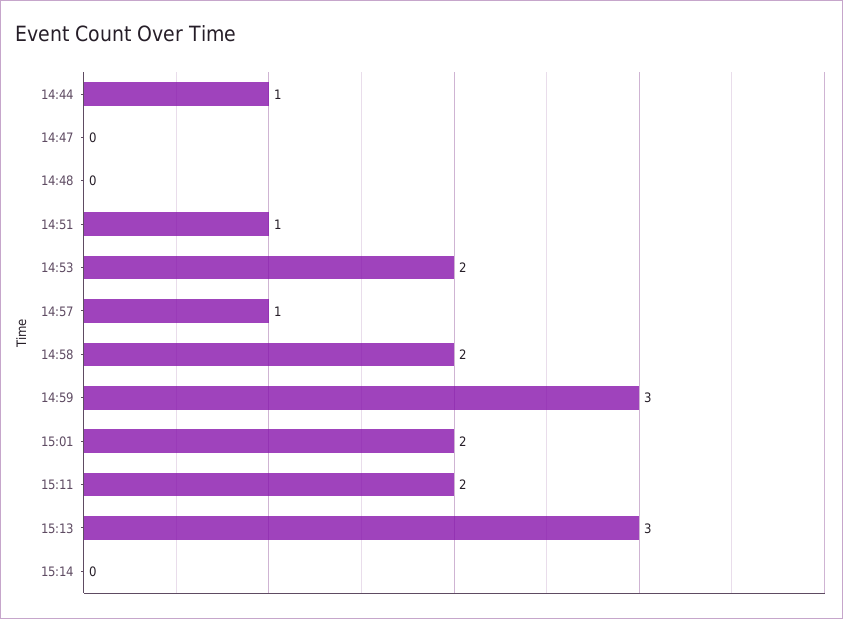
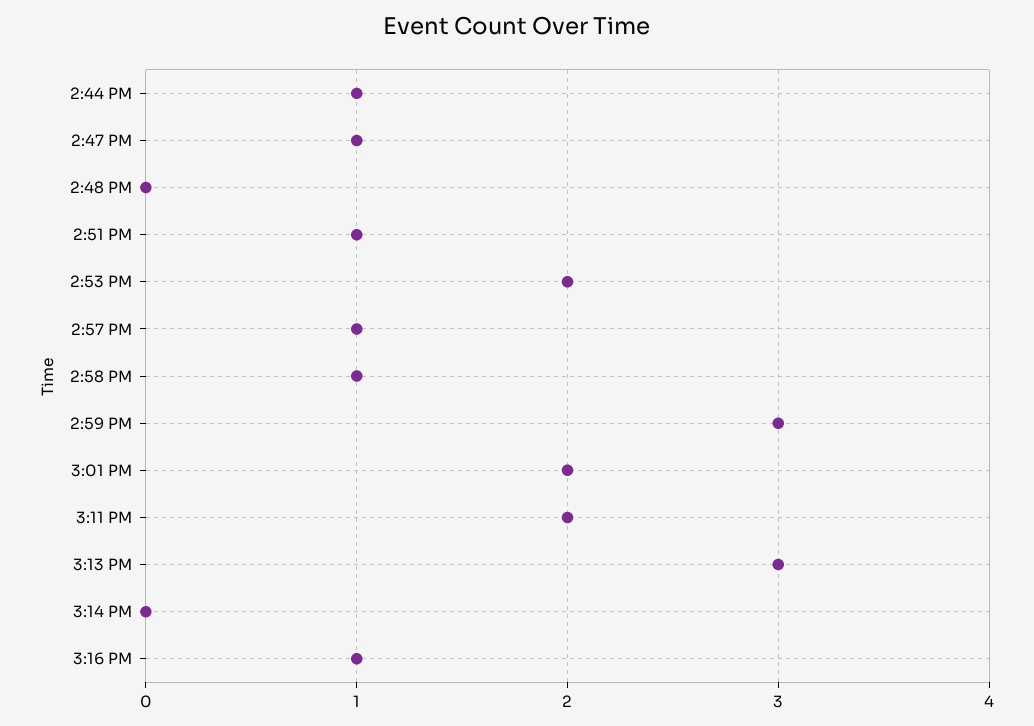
14:47: 0 -> 1
14:58: 2 -> 1
3:16 PM: none -> 1

